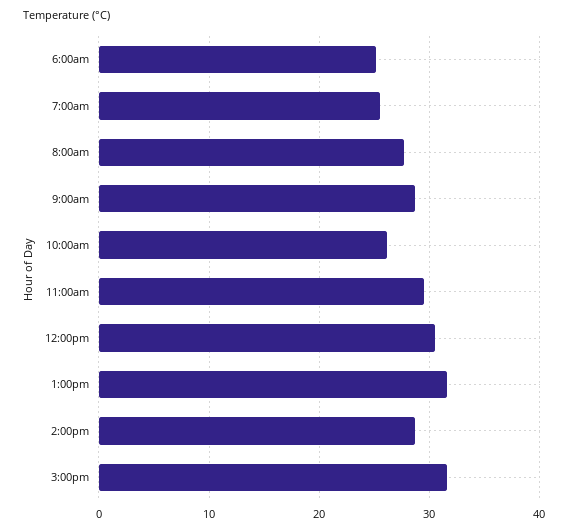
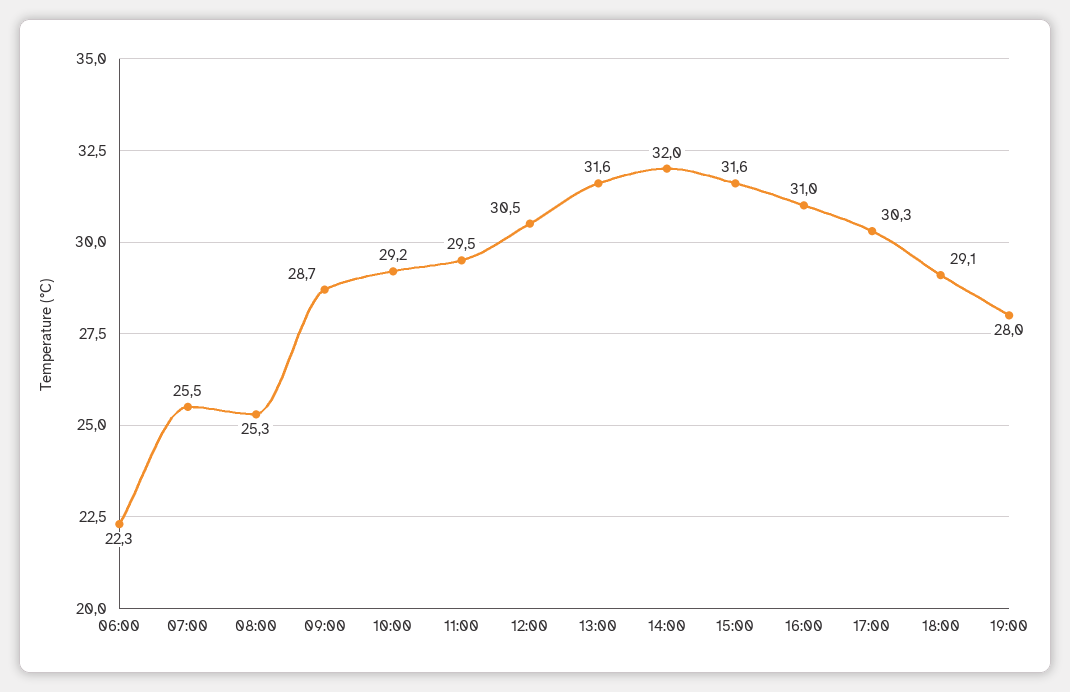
6:00am: 25 -> 22.3
8:00am: 28 -> 25.3
10:00am: 26 -> 29.2
2:00pm: 29 -> 32
16:00: none -> 31
17:00: none -> 30.3
18:00: none -> 29.1
19:00: none -> 28

